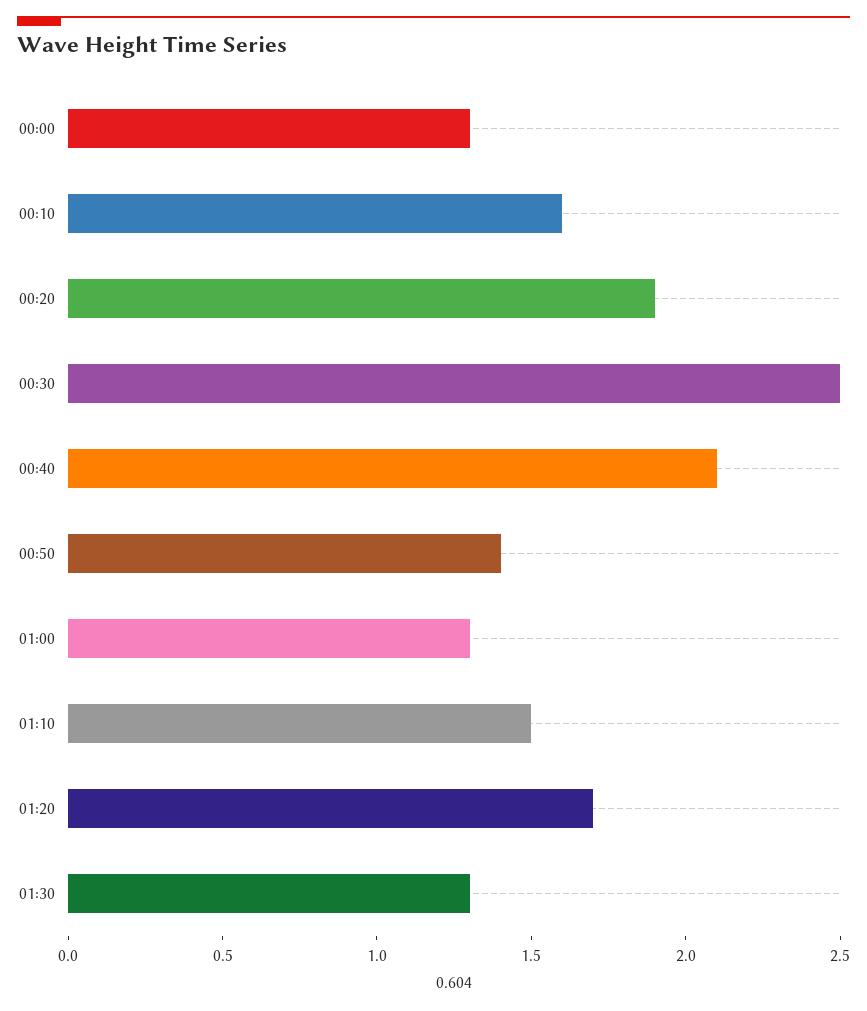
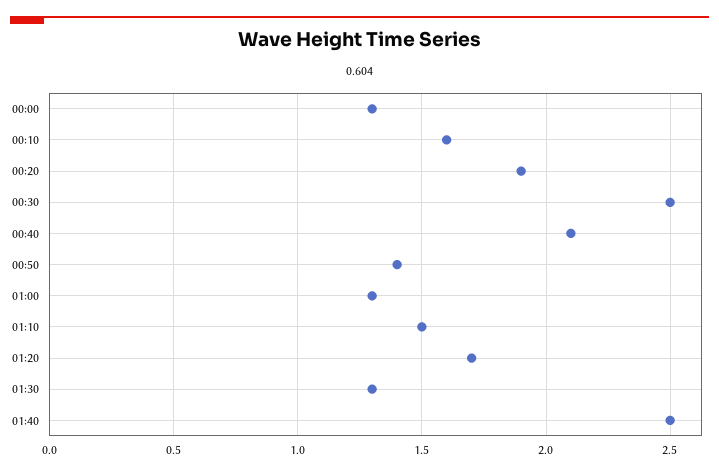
01:40: none -> 2.5

